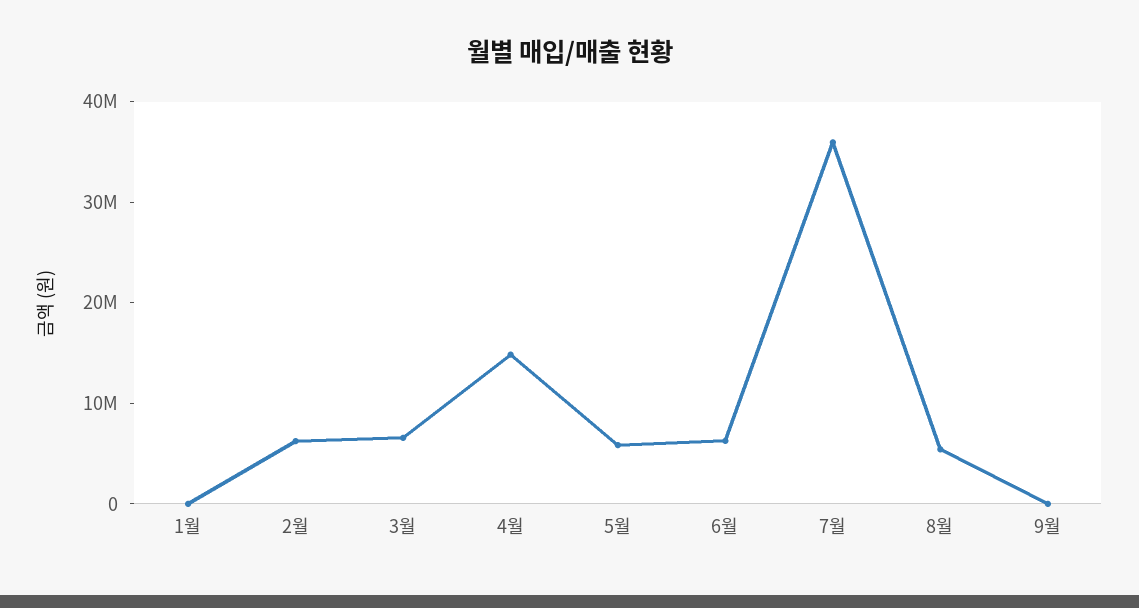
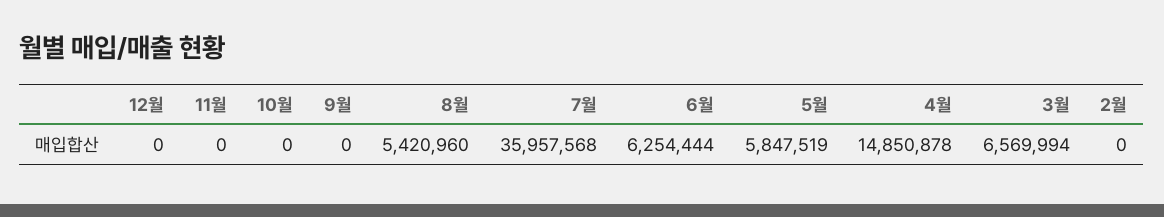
1월: 0 -> none
2월: 6000000 -> 0
12월: none -> 0
11월: none -> 0
10월: none -> 0

